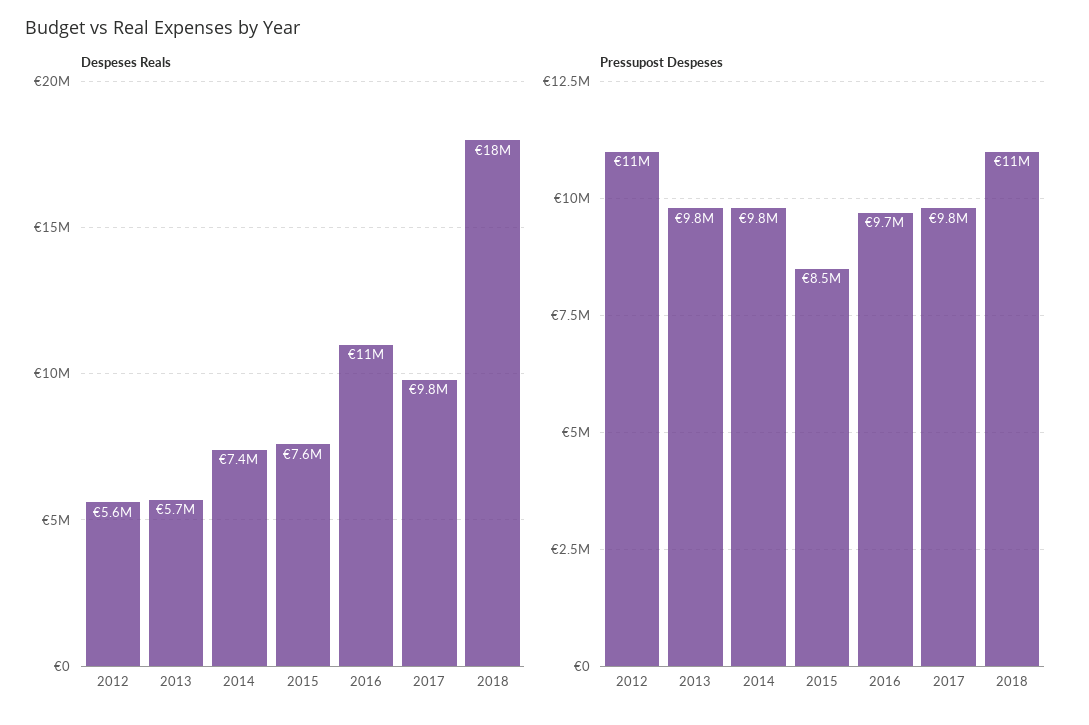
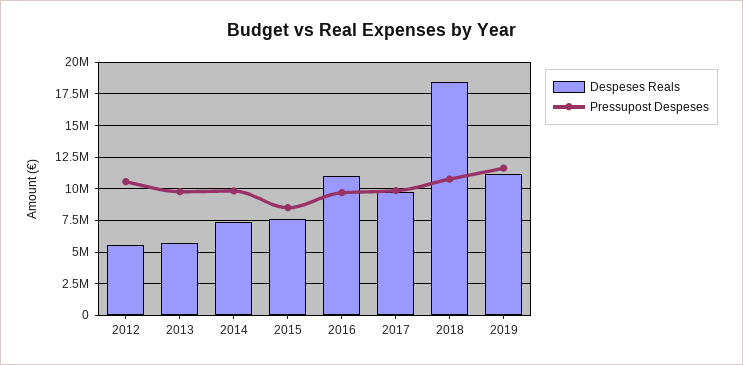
Despeses Reals, 2019: none -> 11000000
Pressupost Despeses, 2019: none -> 11500000

